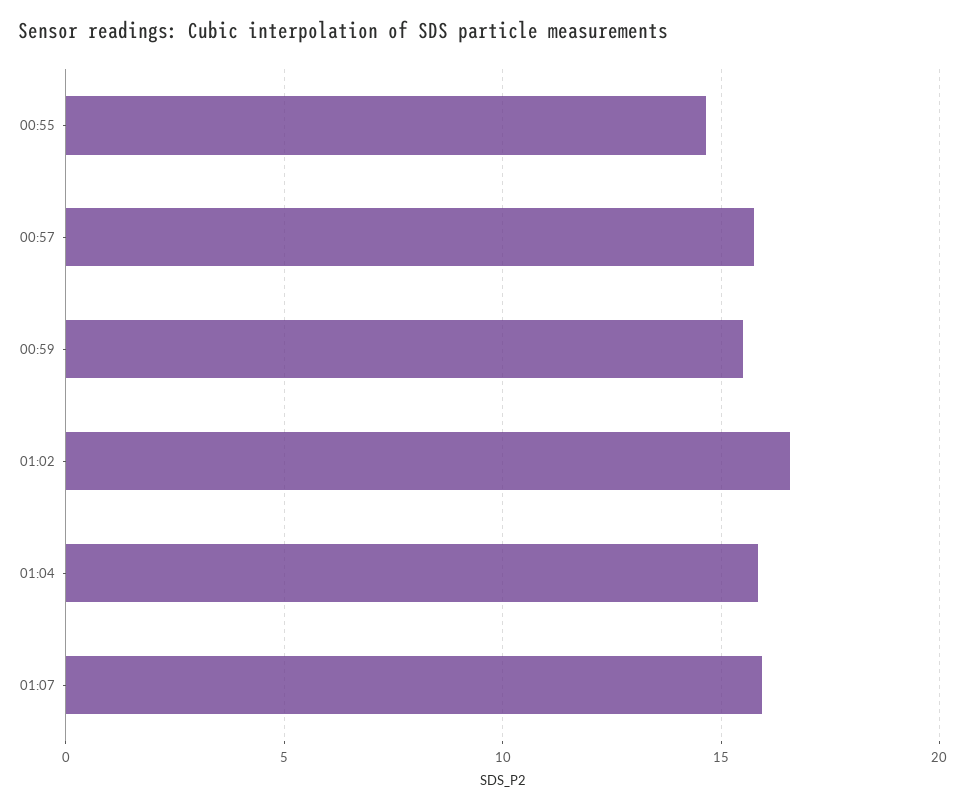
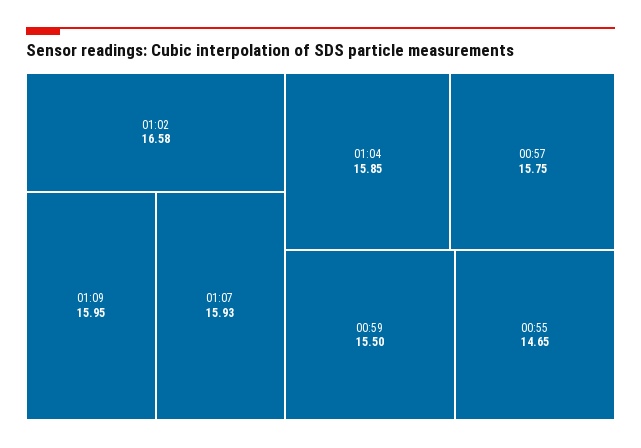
01:09: none -> 15.95

